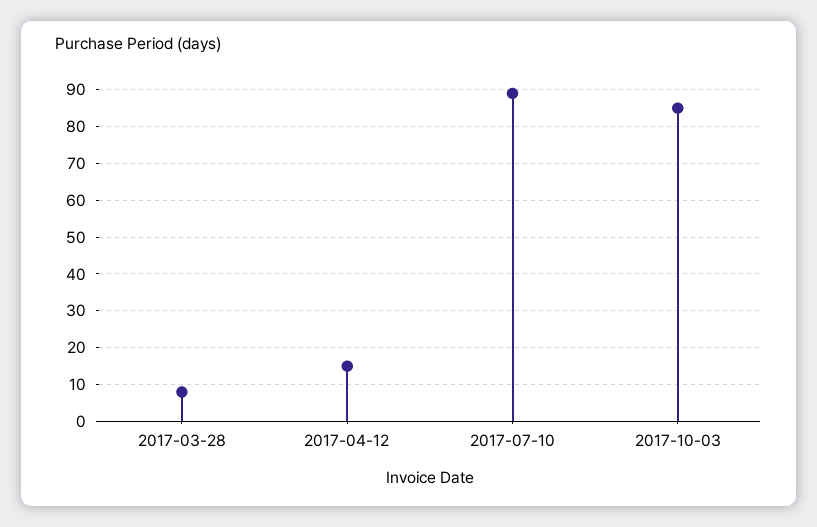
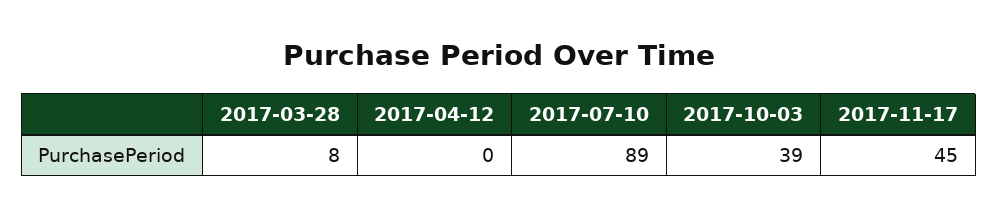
2017-04-12: 15 -> 0
2017-10-03: 85 -> 39
2017-11-17: none -> 45

